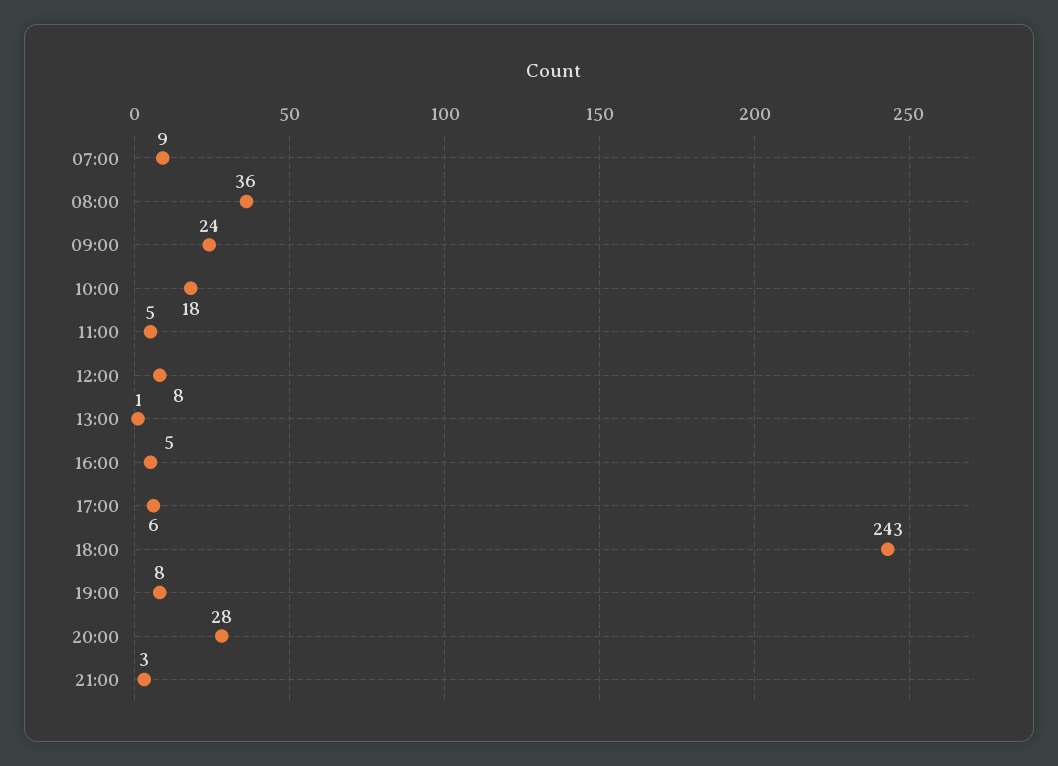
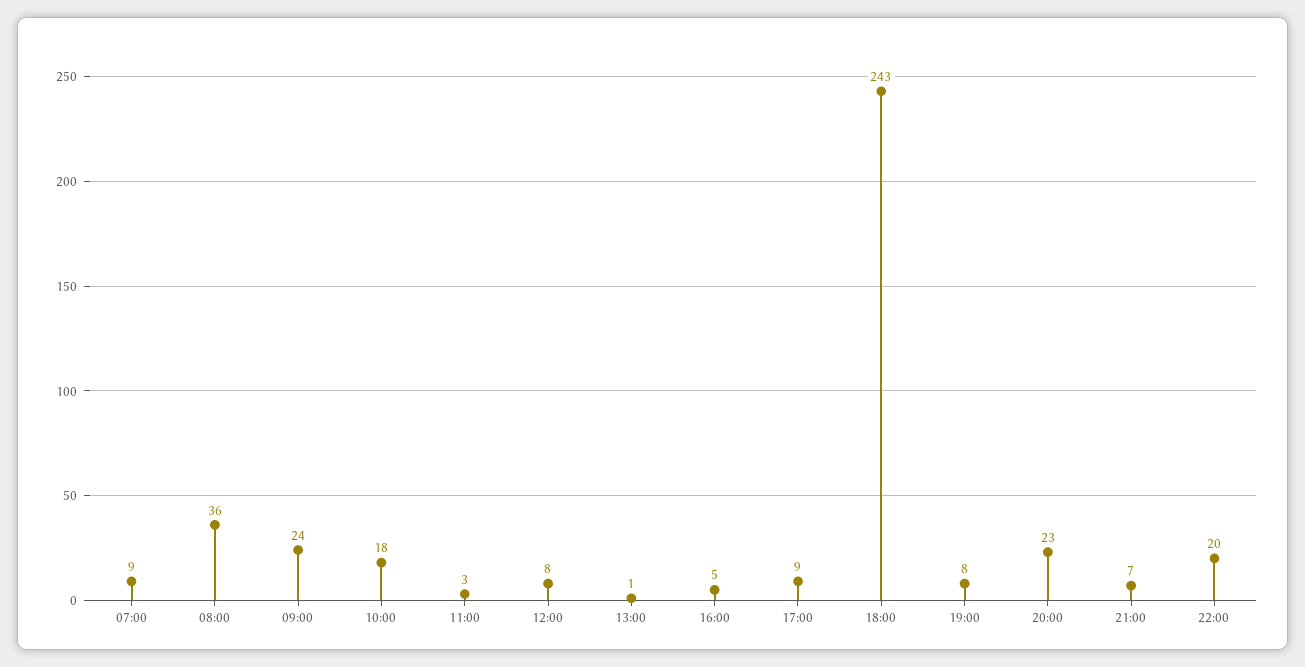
11:00: 5 -> 3
17:00: 6 -> 9
20:00: 28 -> 23
21:00: 3 -> 7
22:00: none -> 20

